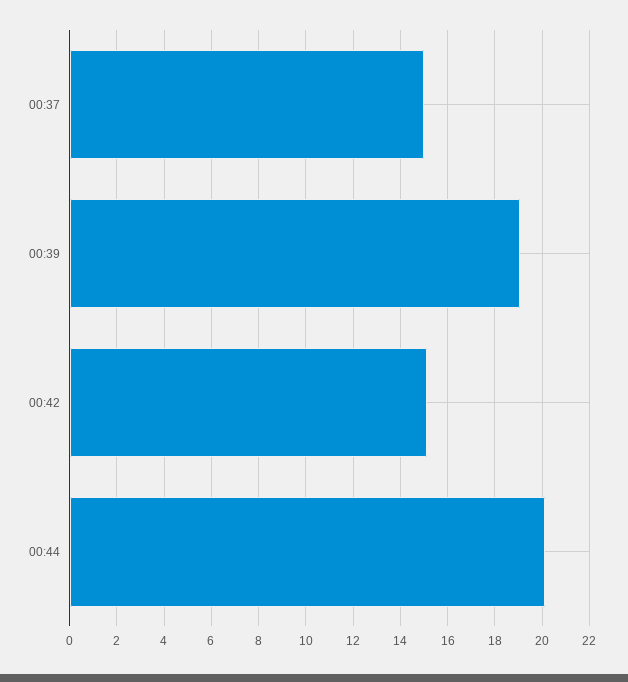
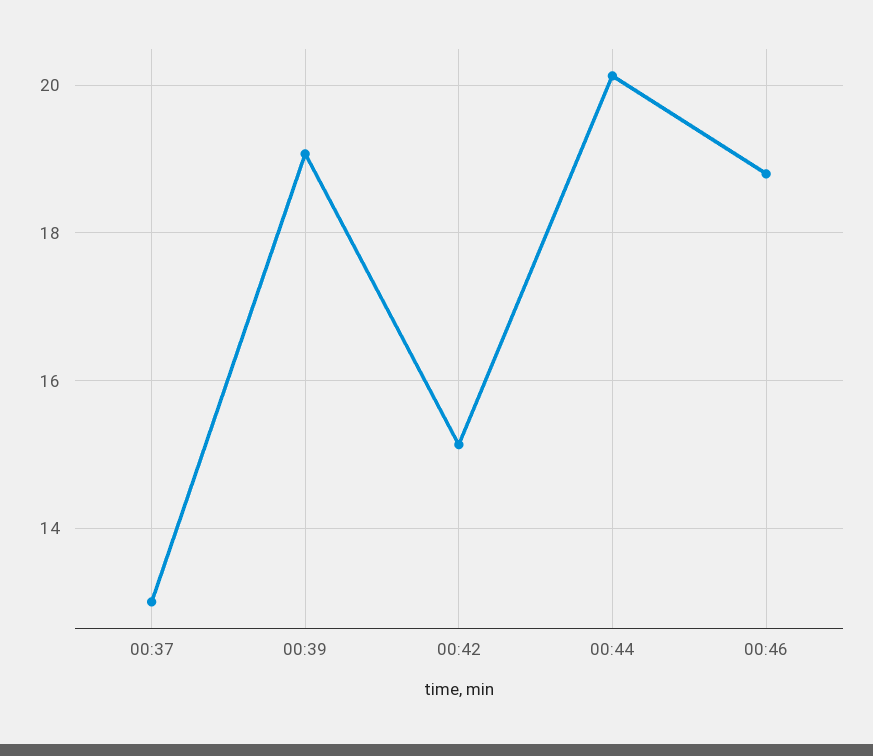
00:37: 15 -> 13
00:46: none -> 18.8

